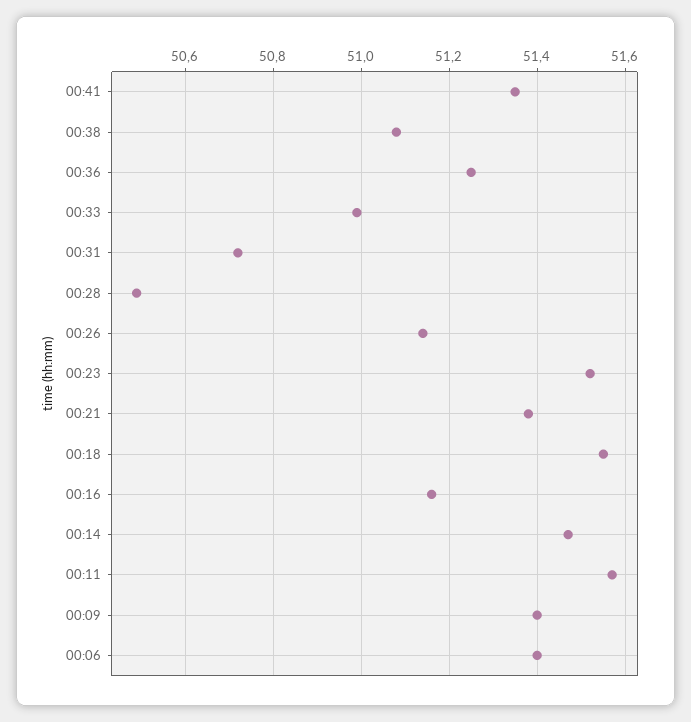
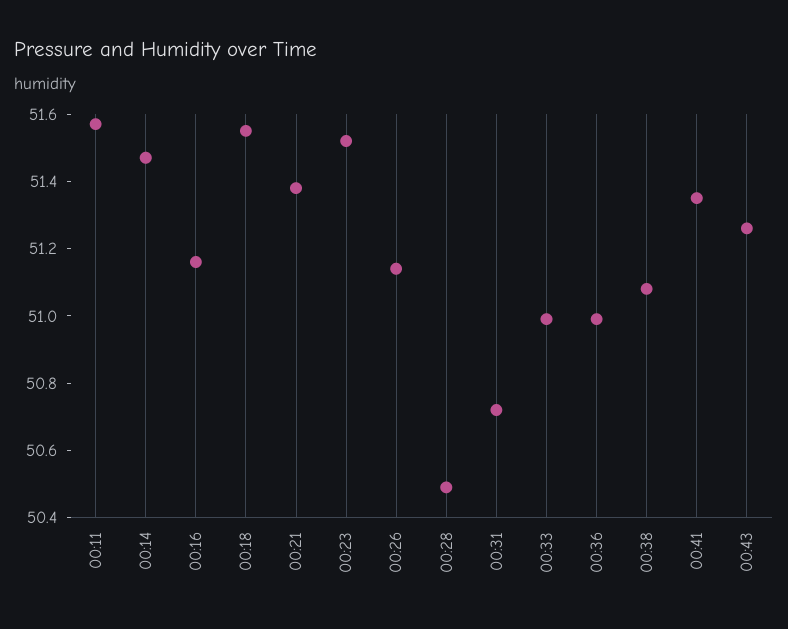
00:36: 51.25 -> 51
00:09: 51.4 -> none
00:06: 51.4 -> none
00:43: none -> 51.25

